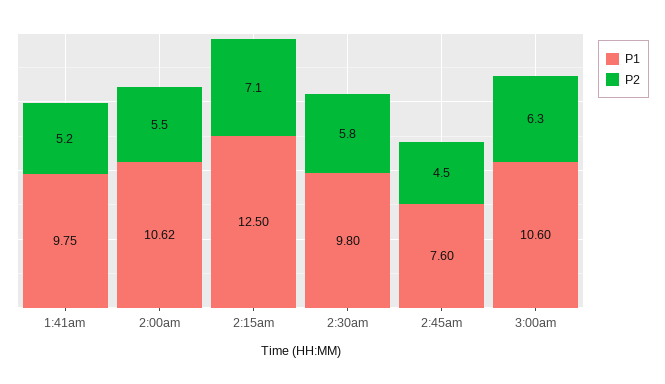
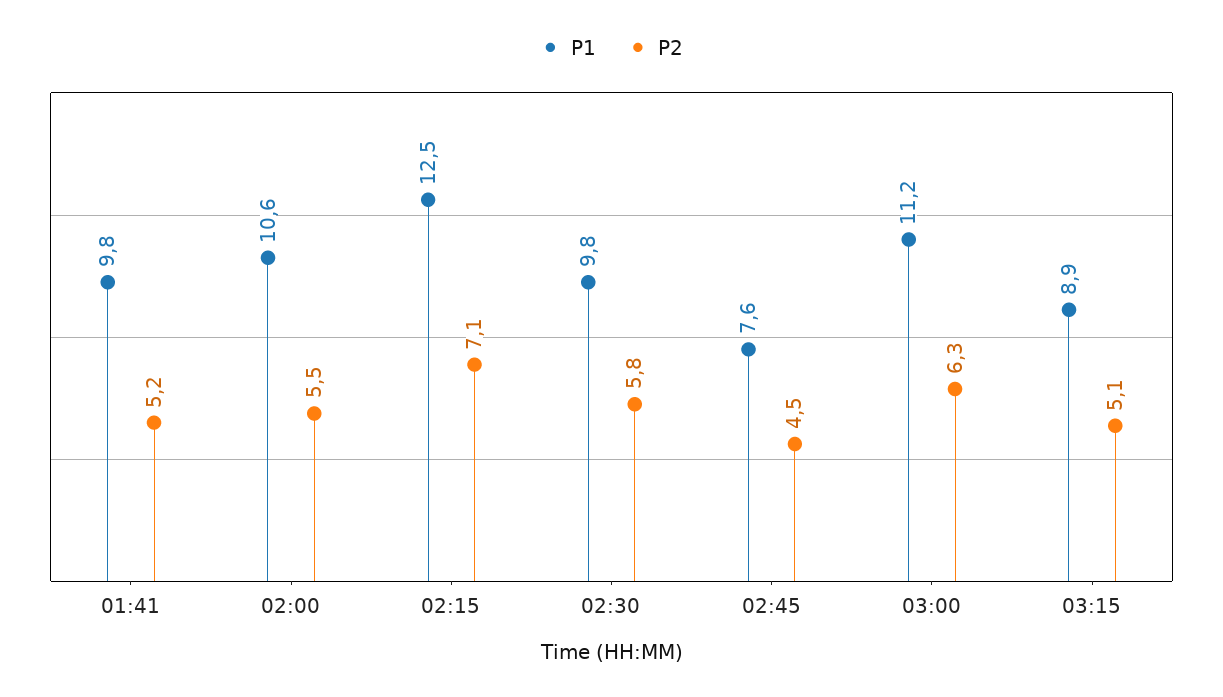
P1, 3:00am: 10.6 -> 11.2
P1, 03:15: none -> 8.9
P2, 03:15: none -> 5.1

